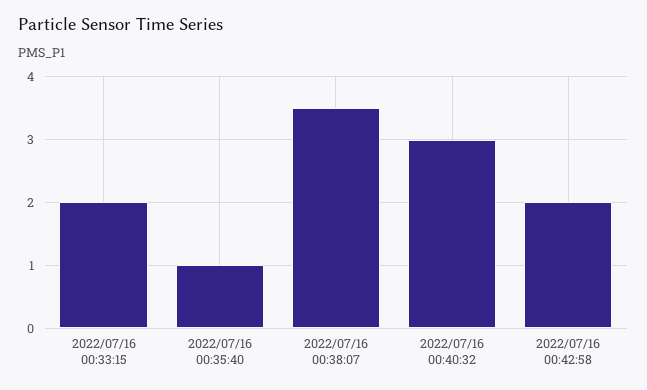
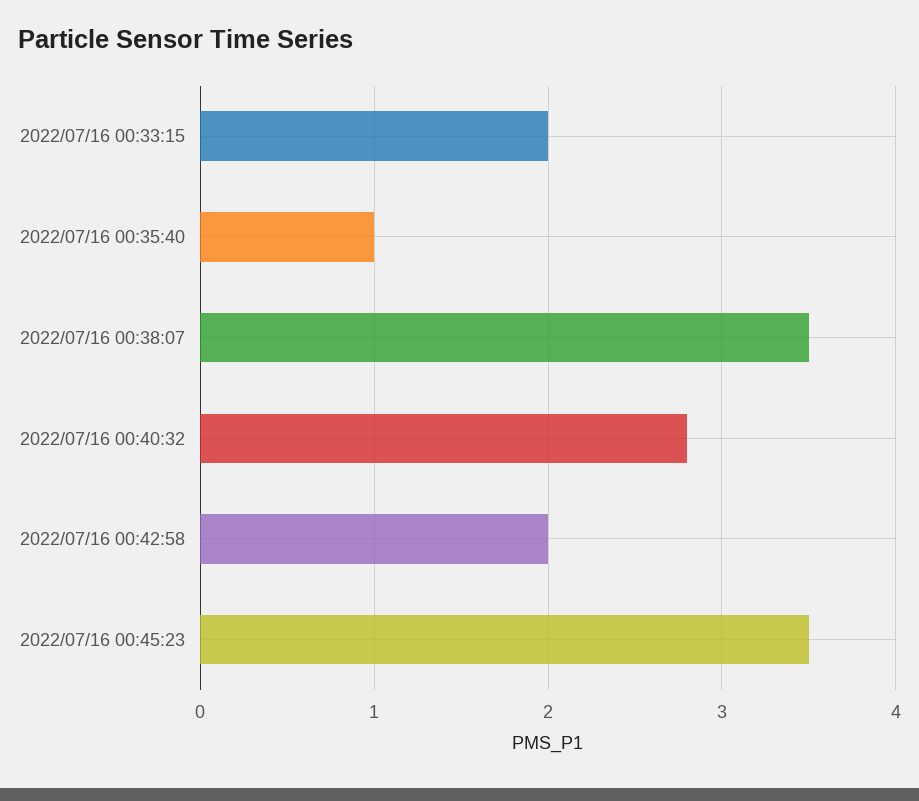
2022/07/16 00:40:32: 3 -> 2.8
2022/07/16 00:45:23: none -> 3.5

